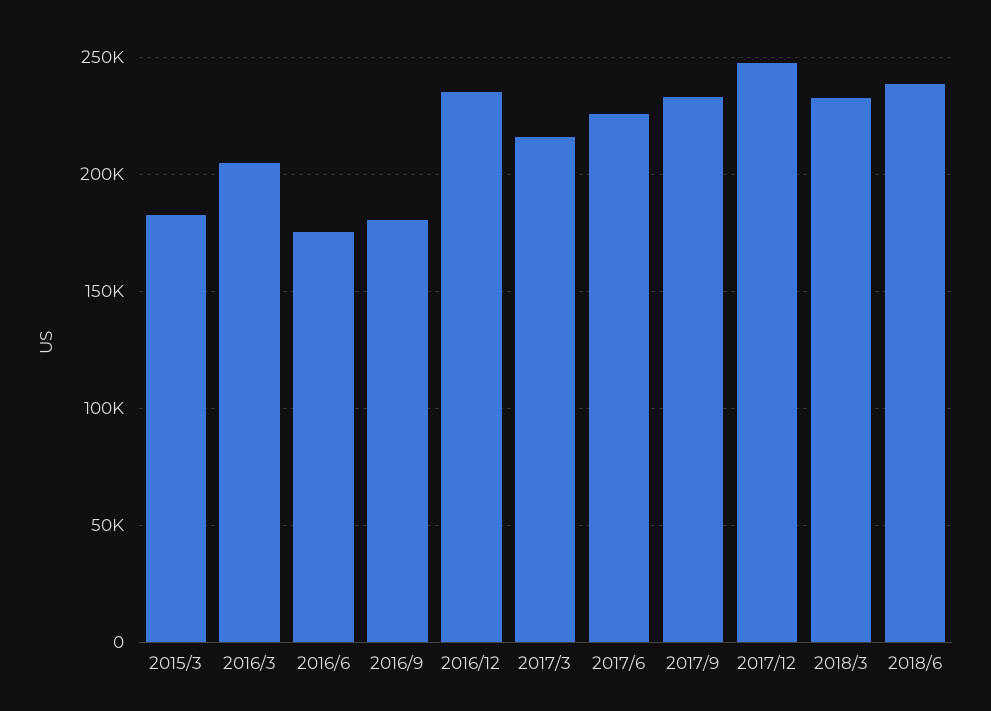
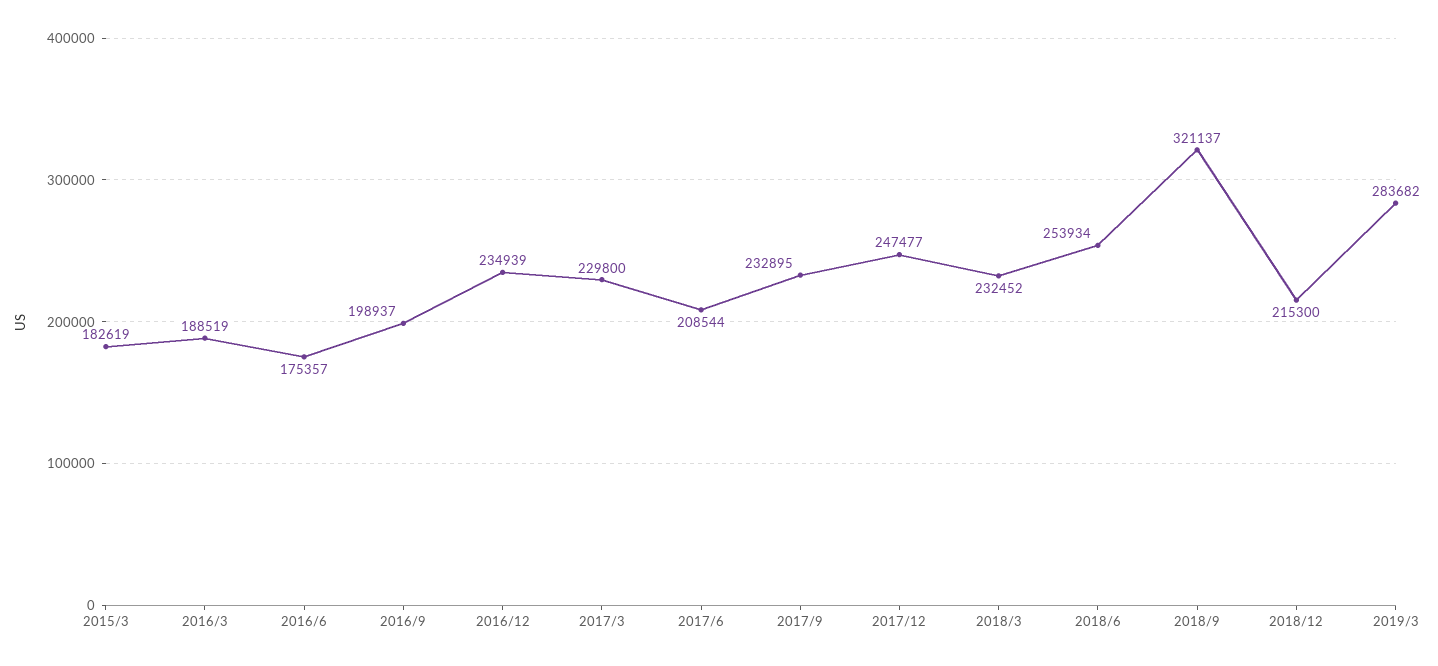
2016/3: 205000 -> 188519
2016/9: 180000 -> 198937
2017/3: 215000 -> 229800
2017/6: 225000 -> 208544
2018/6: 240000 -> 253934
2018/9: none -> 321137
2018/12: none -> 215300
2019/3: none -> 283682

